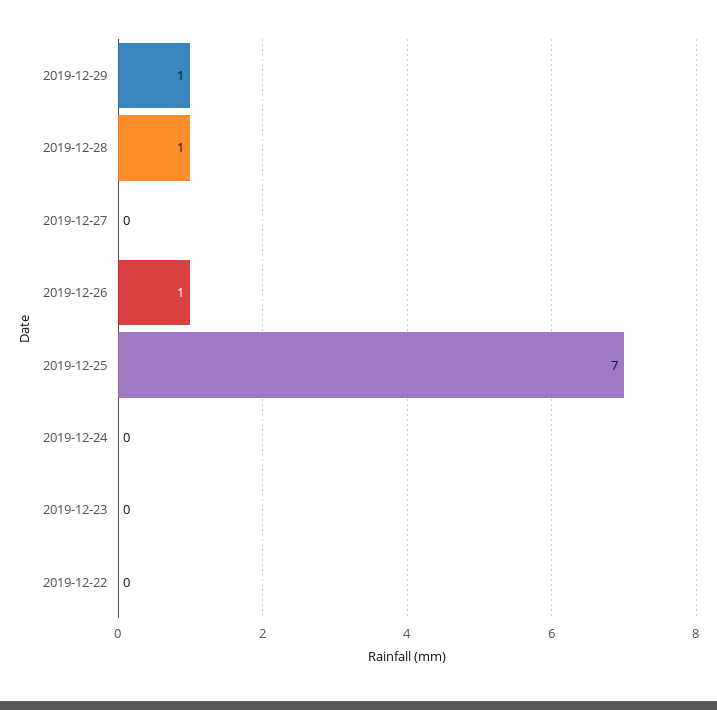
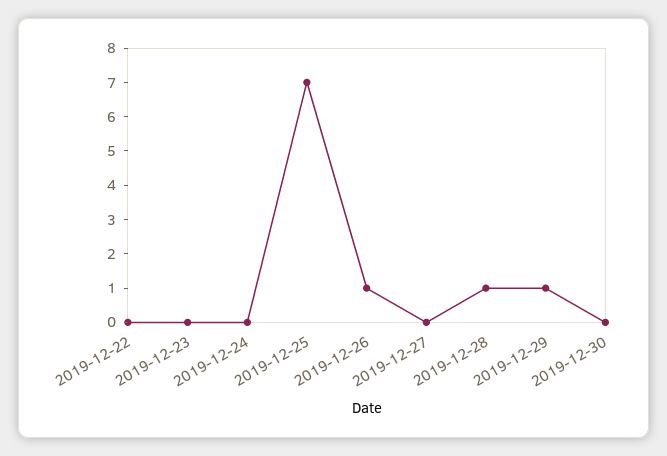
2019-12-30: none -> 0

